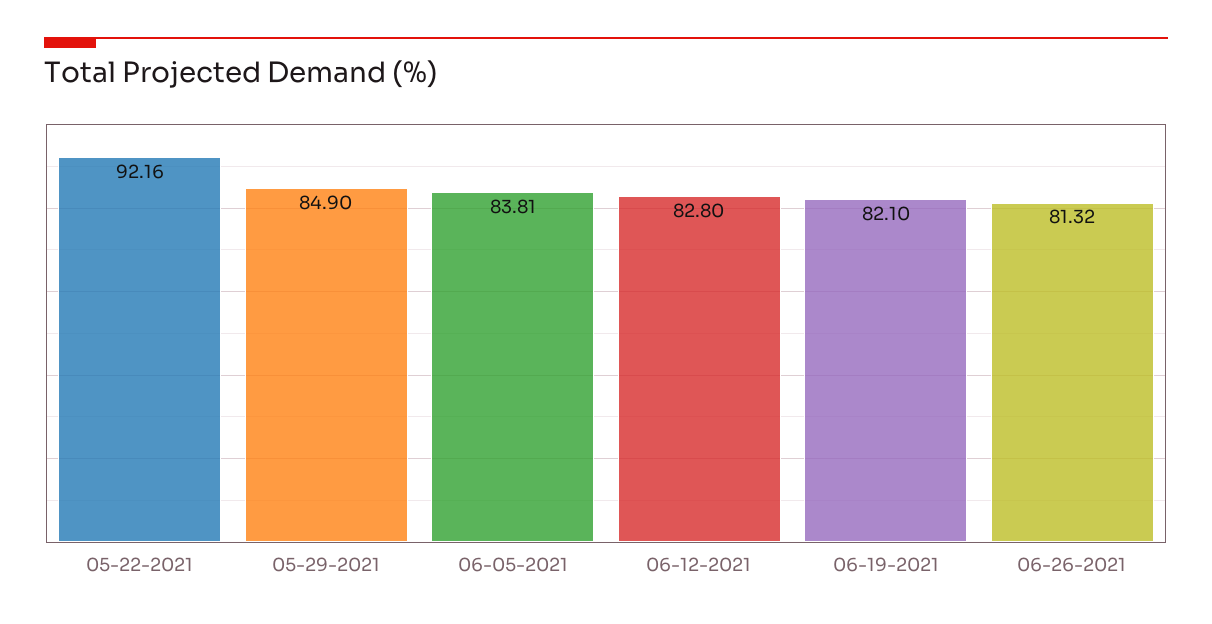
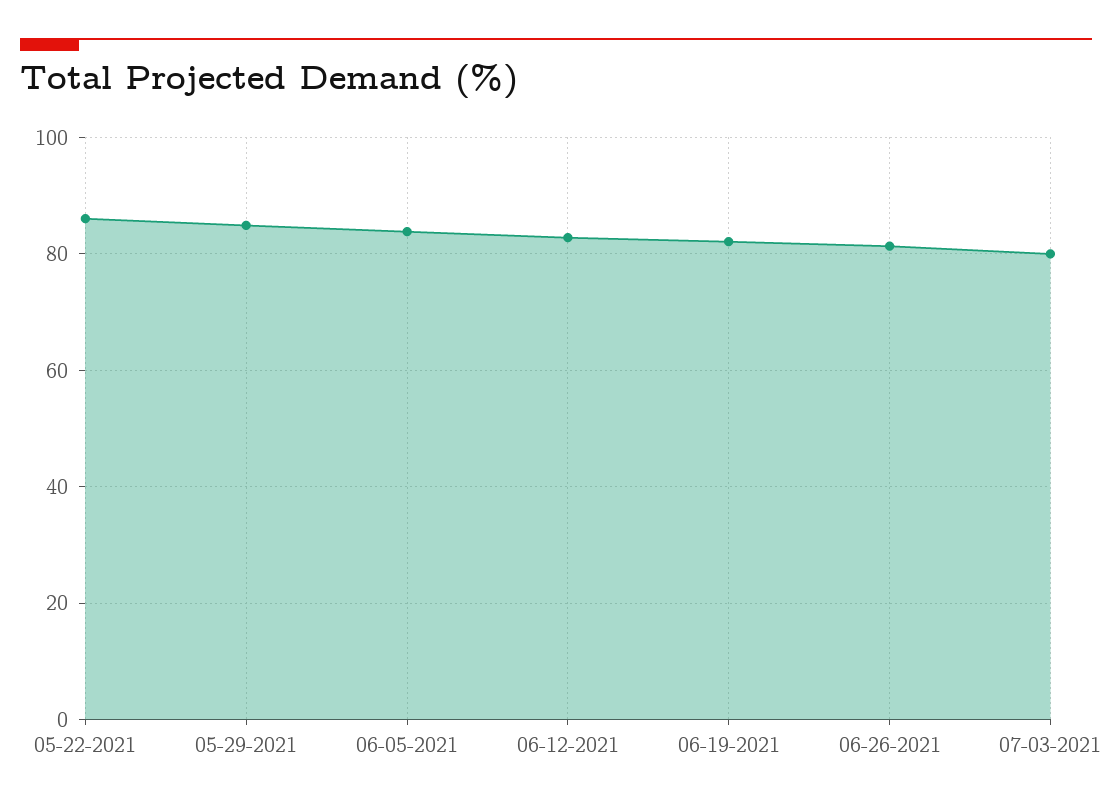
05-22-2021: 92.16 -> 86
07-03-2021: none -> 80

